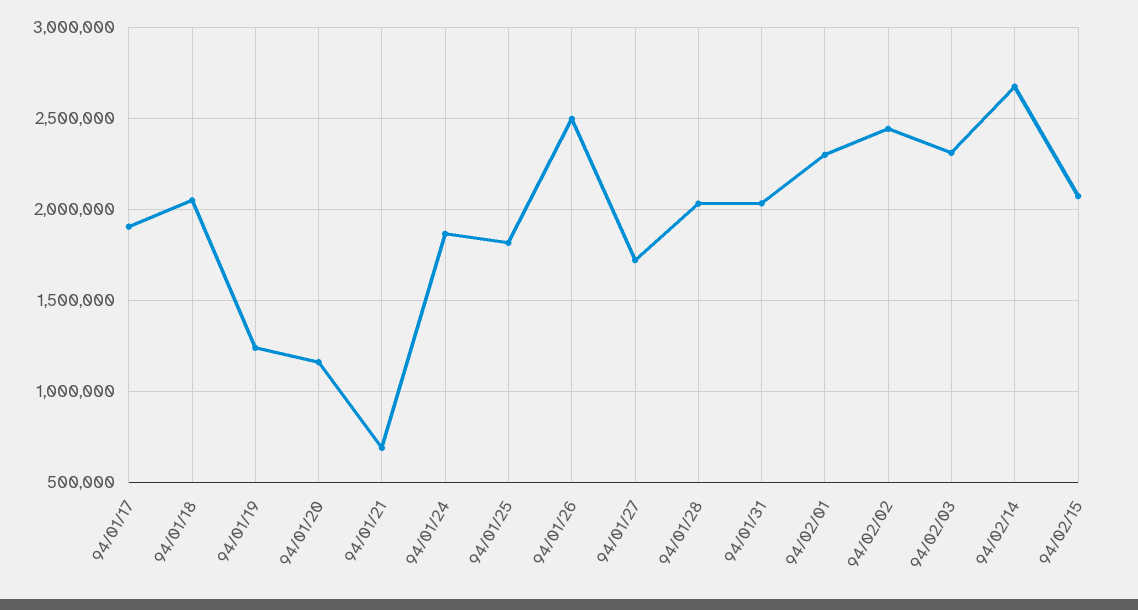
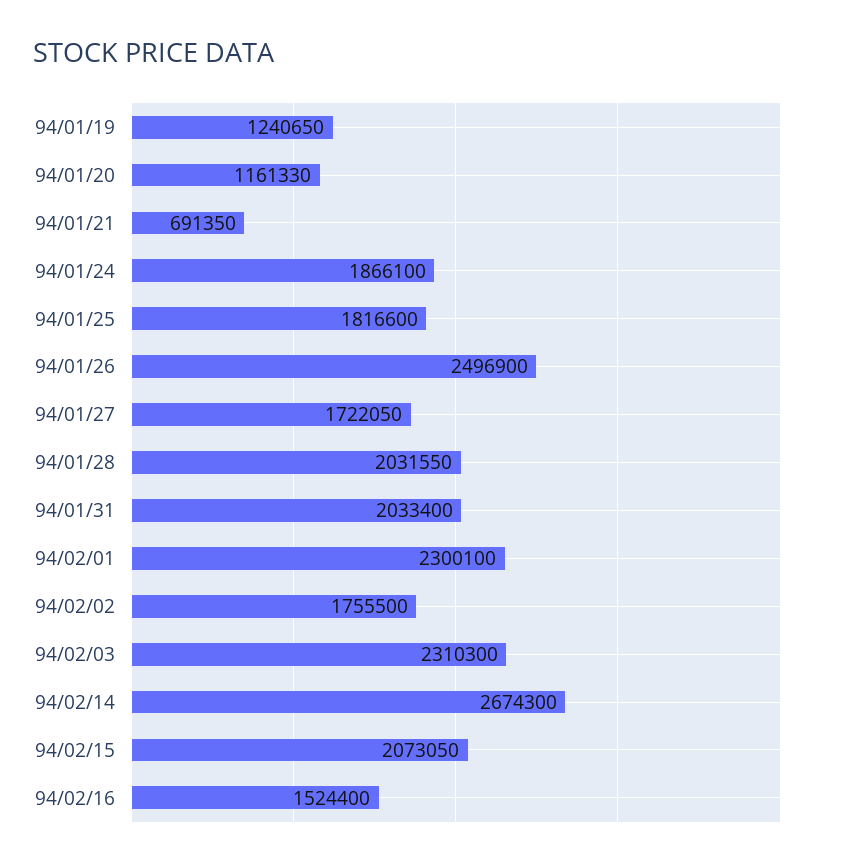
94/01/17: 1900000 -> none
94/01/18: 2050000 -> none
94/02/02: 2450000 -> 1755500
94/02/16: none -> 1524400

